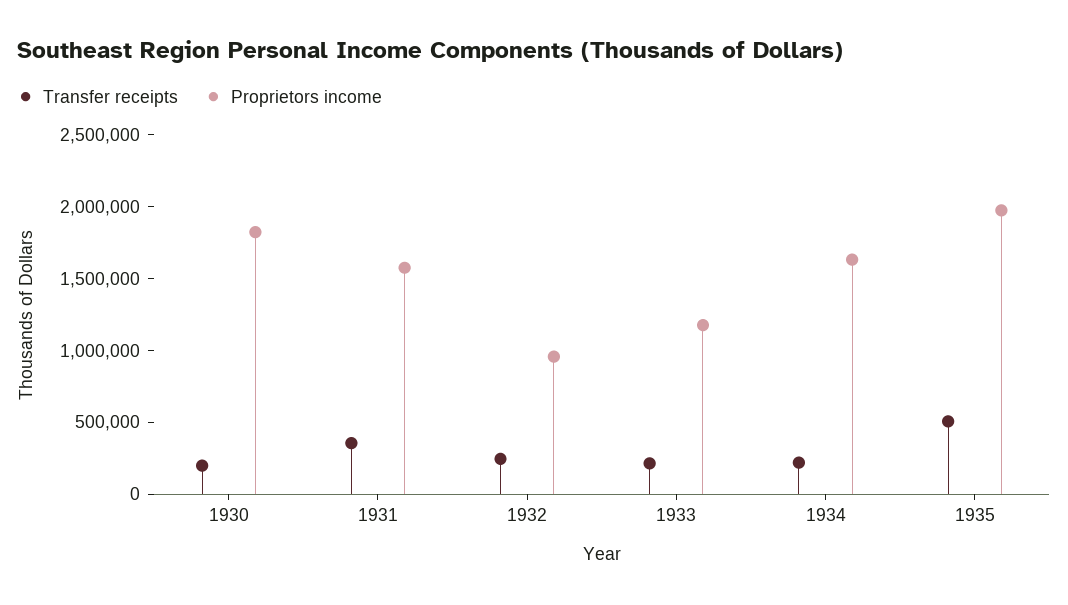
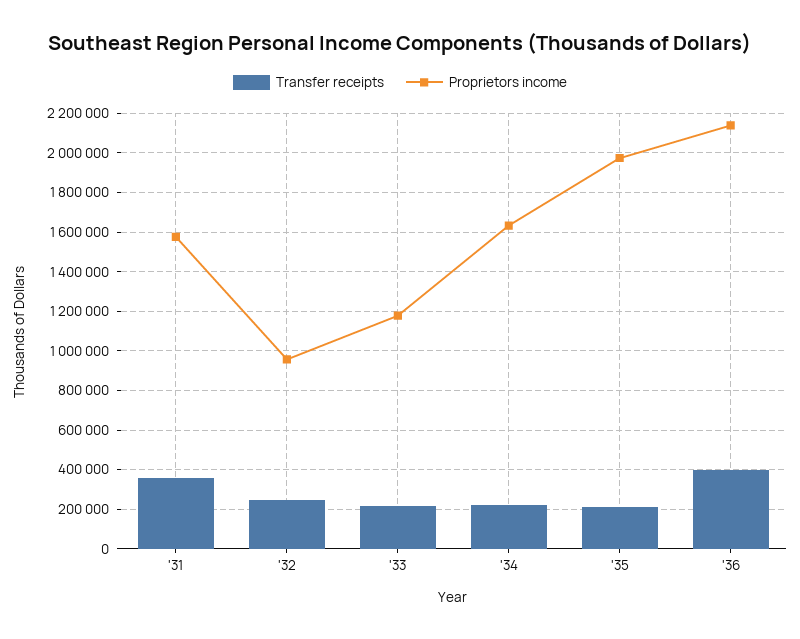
Transfer receipts, 1930: 200000 -> none
Proprietors income, 1930: 1800000 -> none
Transfer receipts, 1935: 500000 -> 200000
Transfer receipts, '36: none -> 400000
Proprietors income, '36: none -> 2150000

